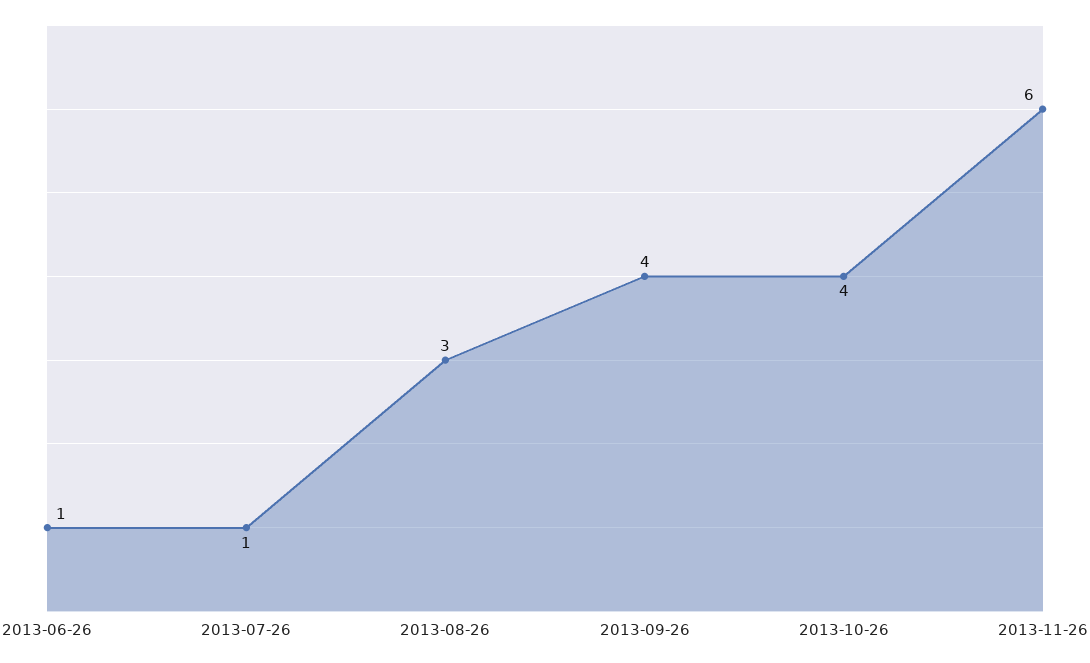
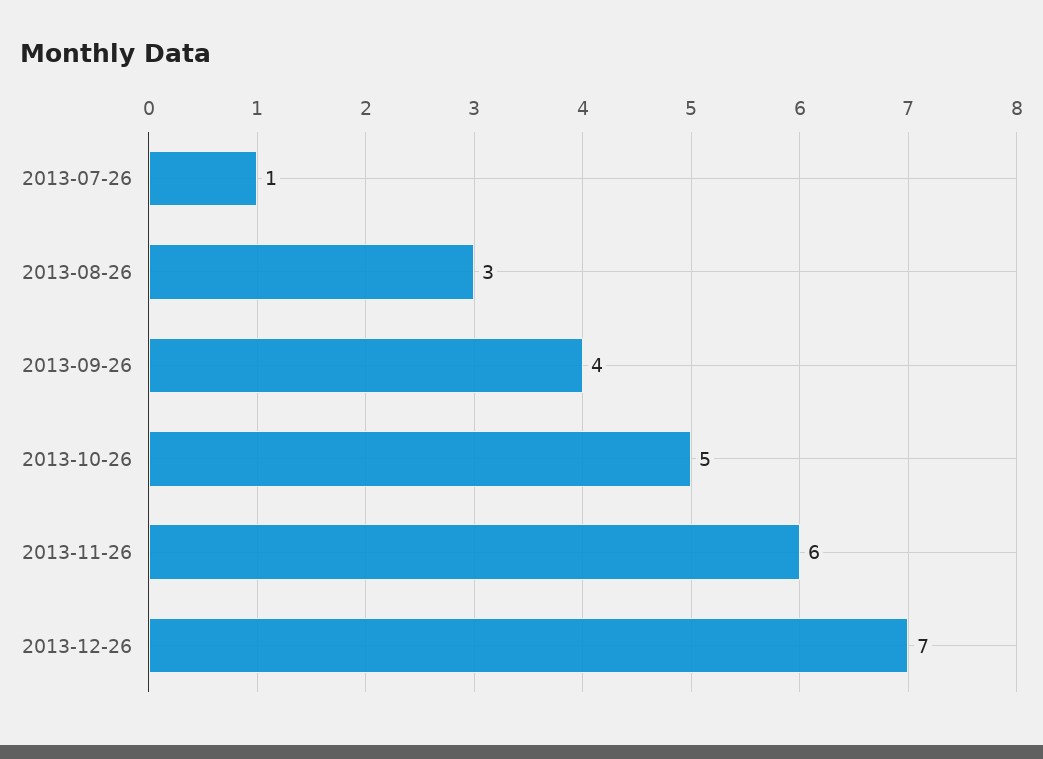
2013-06-26: 1 -> none
2013-10-26: 4 -> 5
2013-12-26: none -> 7

